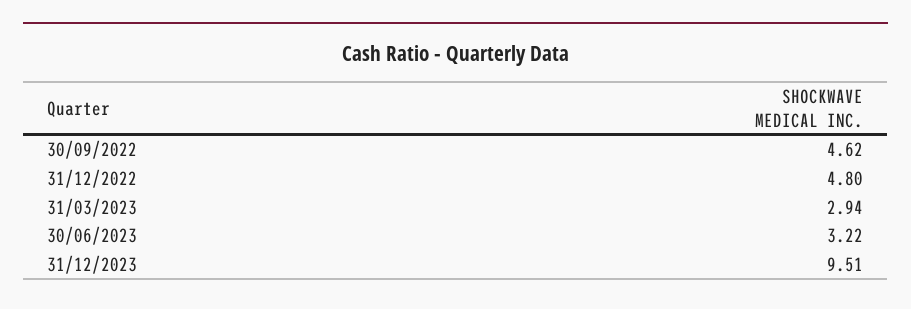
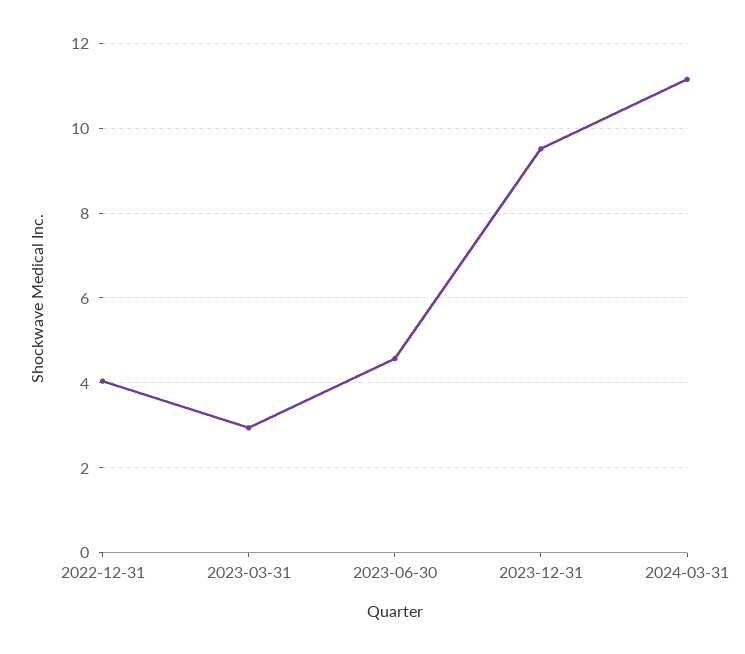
30/09/2022: 4.62 -> none
31/12/2022: 4.8 -> 4
30/06/2023: 3.22 -> 4.6
2024-03-31: none -> 11.2

